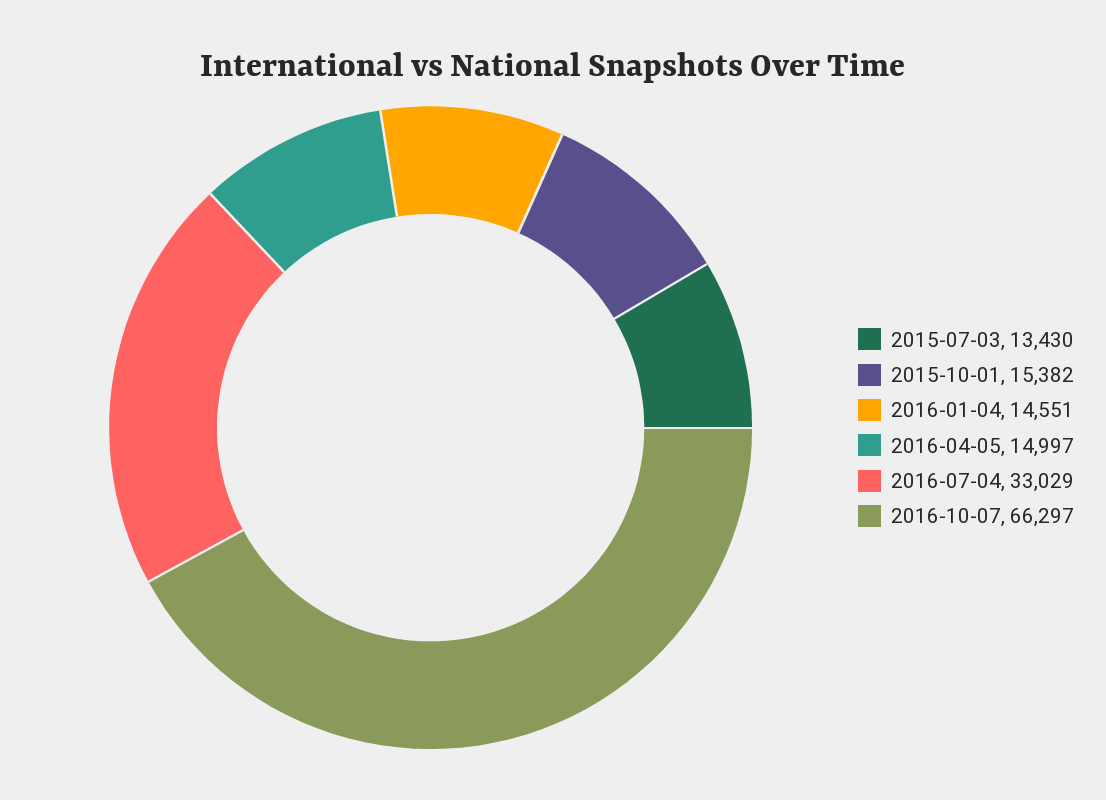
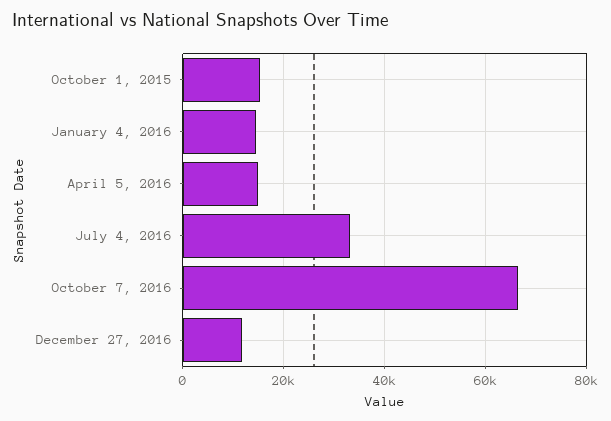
2015-07-03: 13430 -> none
December 27, 2016: none -> 12000

